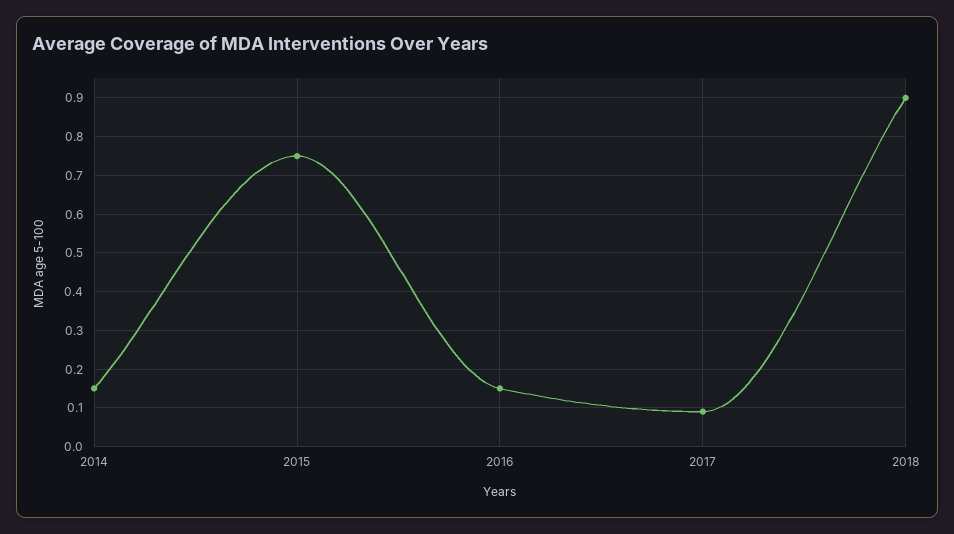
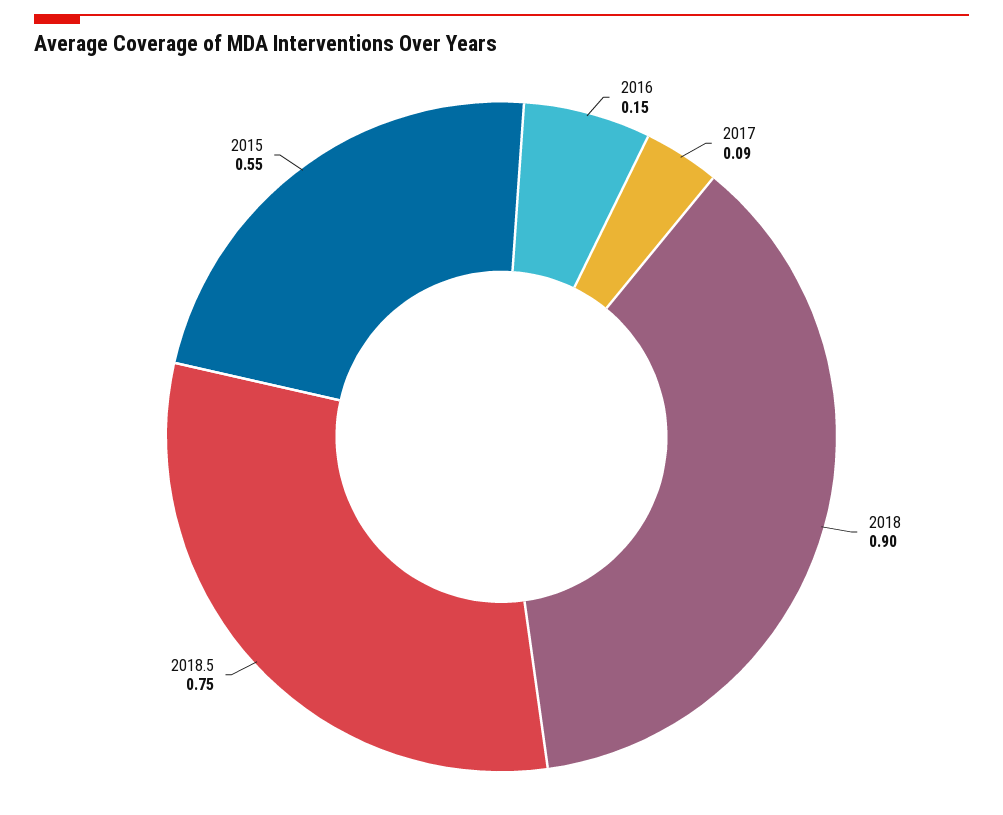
2014: 0.15 -> none
2015: 0.75 -> 0.55
2018.5: none -> 0.75

